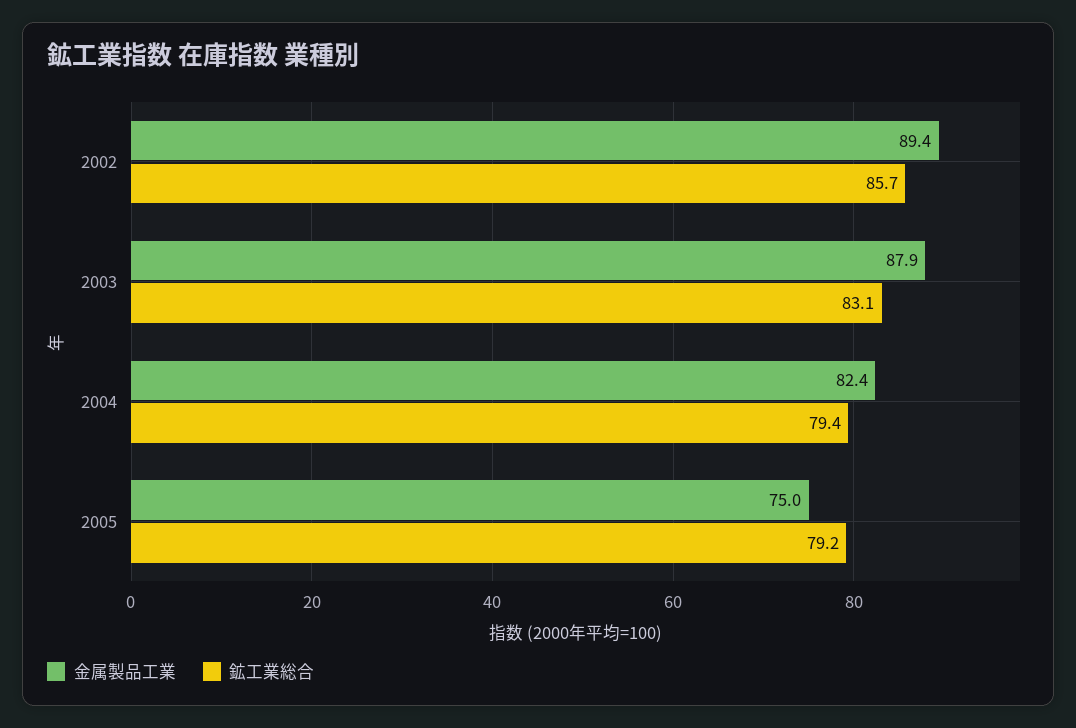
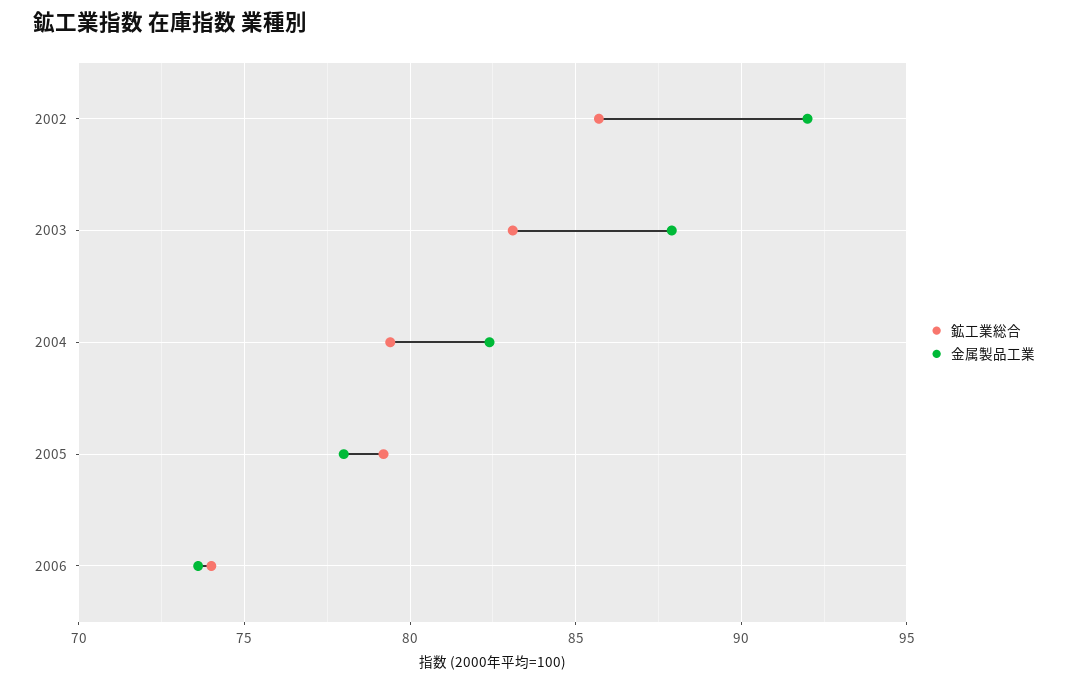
金属製品工業, 2002: 89.4 -> 92
金属製品工業, 2005: 75 -> 78
鉱工業総合, 2006: none -> 74
金属製品工業, 2006: none -> 73.5

